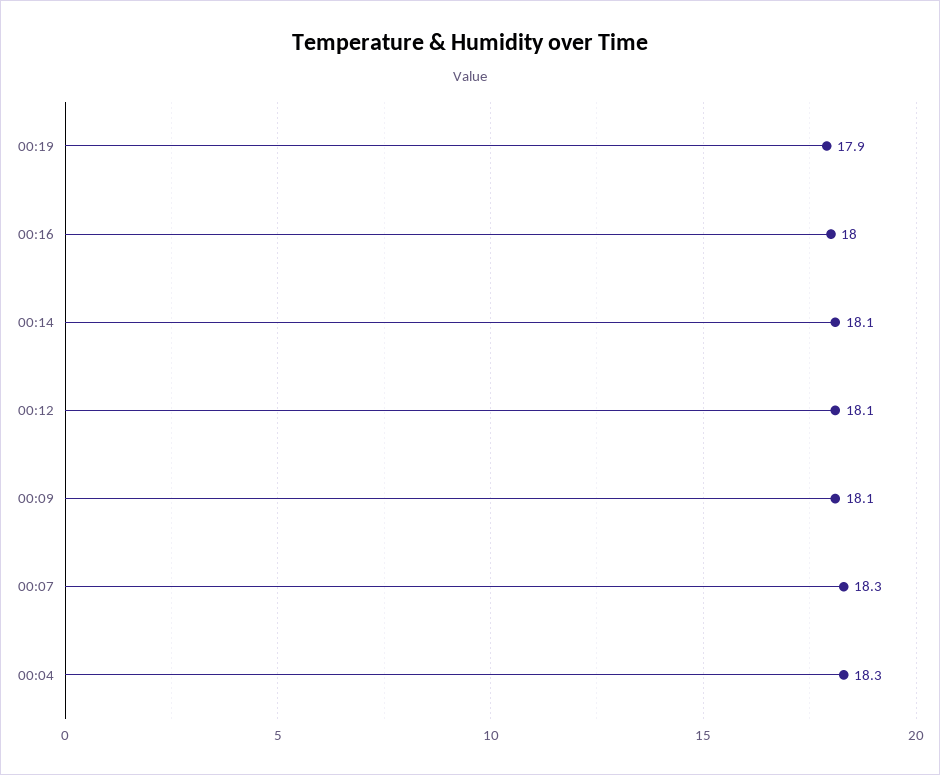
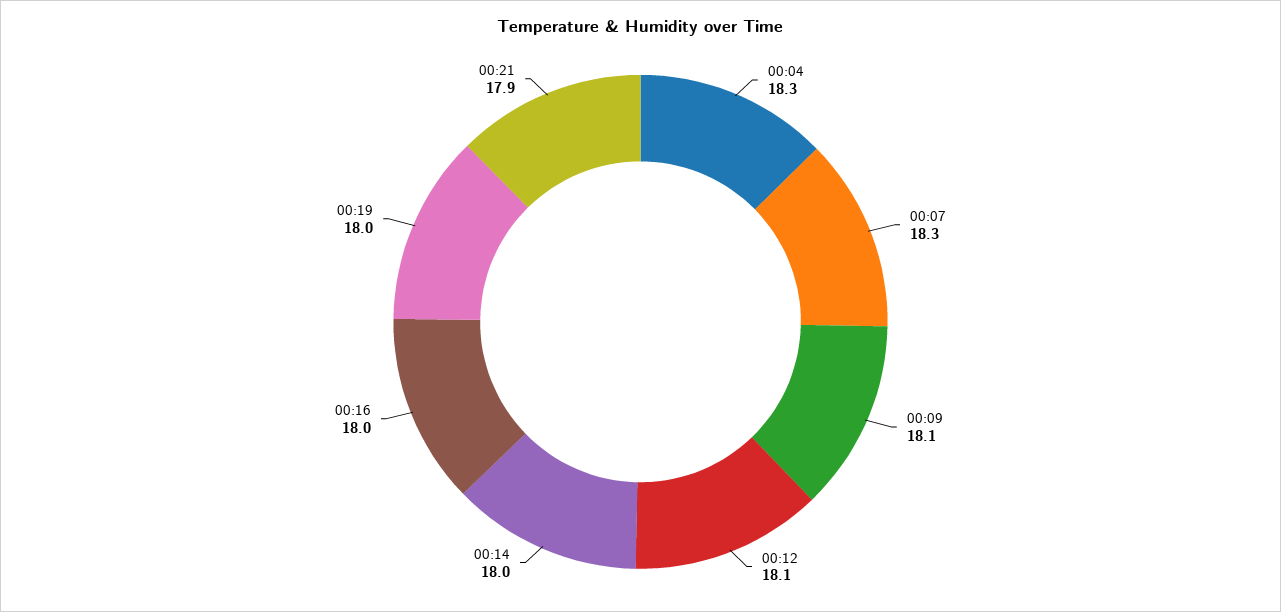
00:19: 17.9 -> 18
00:14: 18.1 -> 18
00:21: none -> 17.9

